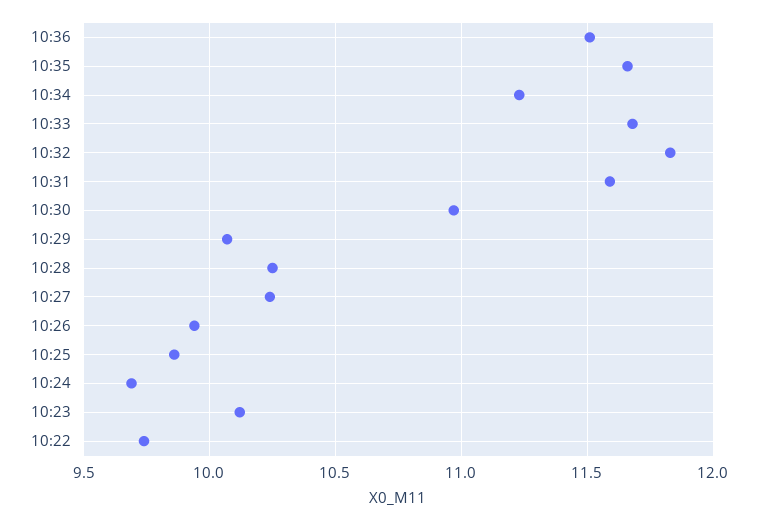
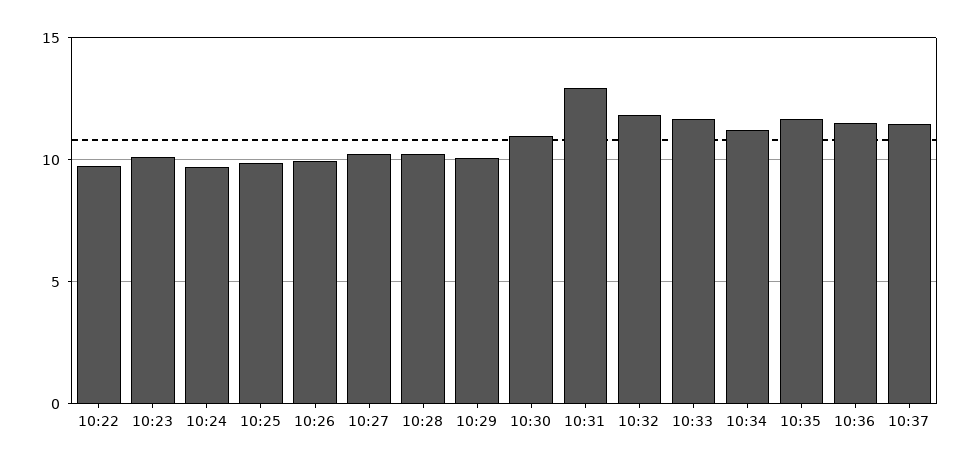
10:31: 11.6 -> 13
10:37: none -> 11.5

